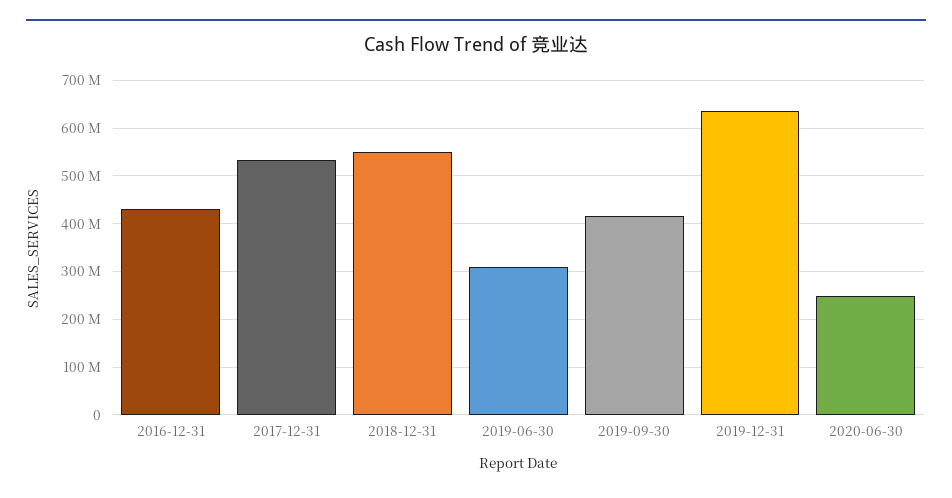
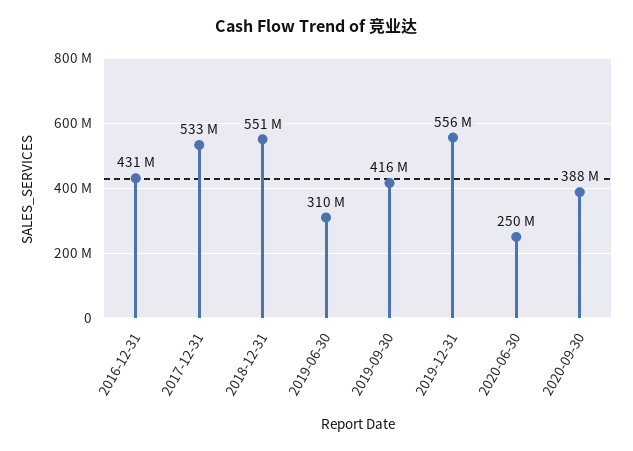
2019-12-31: 640000000 -> 556000000
2020-09-30: none -> 388000000

